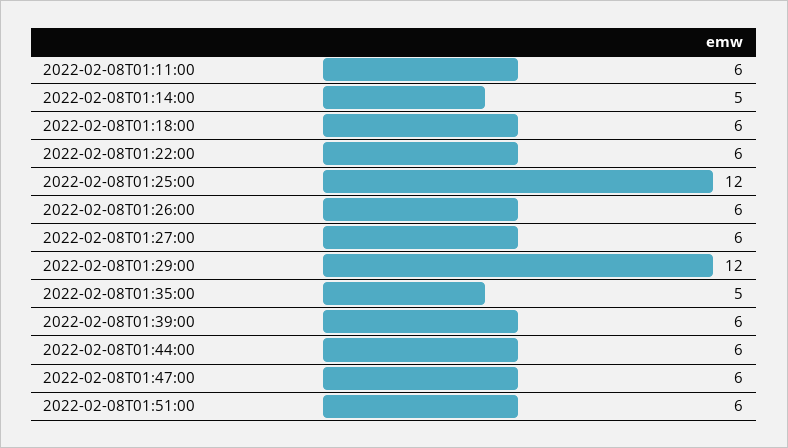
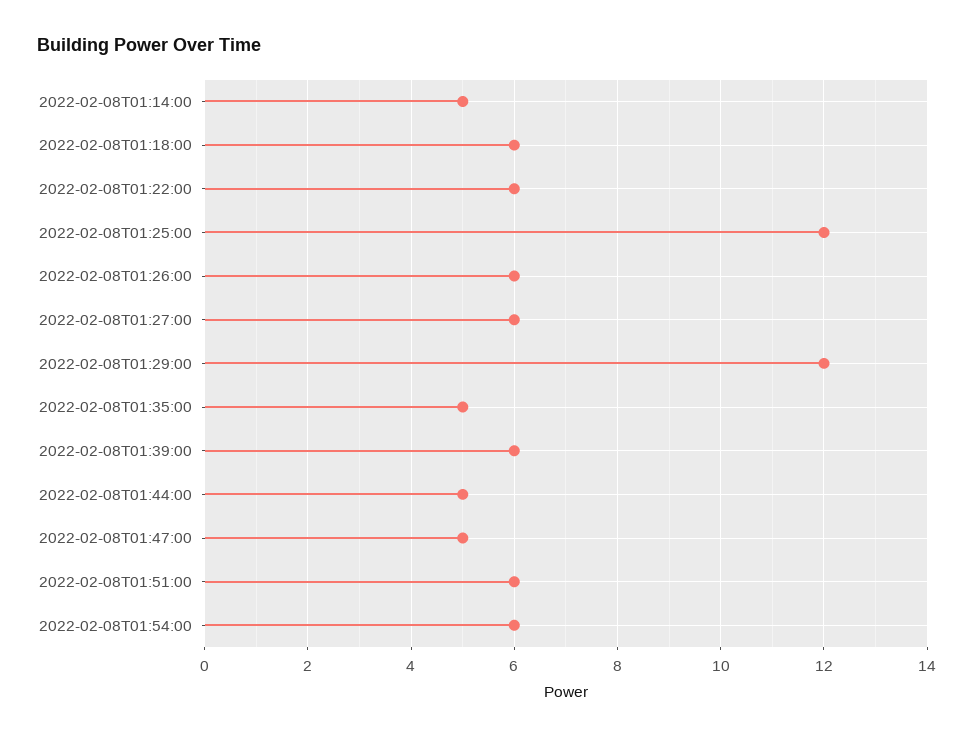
2022-02-08T01:11:00: 6 -> none
2022-02-08T01:44:00: 6 -> 5
2022-02-08T01:47:00: 6 -> 5
2022-02-08T01:54:00: none -> 6

